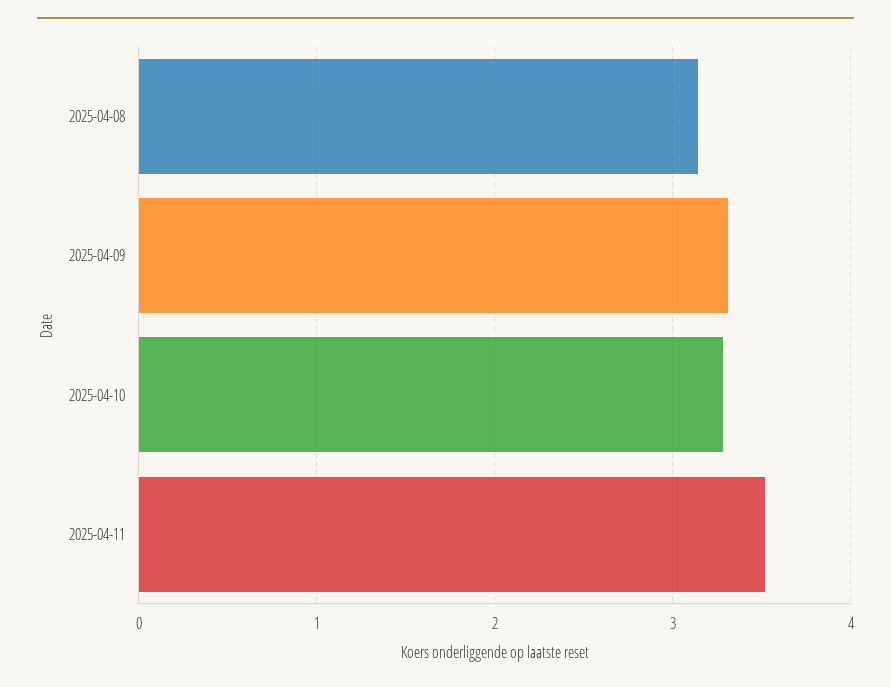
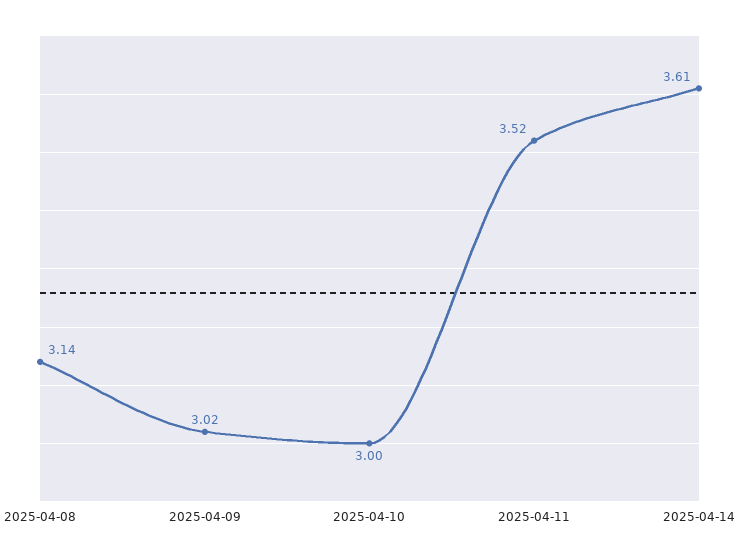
2025-04-09: 3.3 -> 3.02
2025-04-10: 3.3 -> 3
2025-04-14: none -> 3.61

